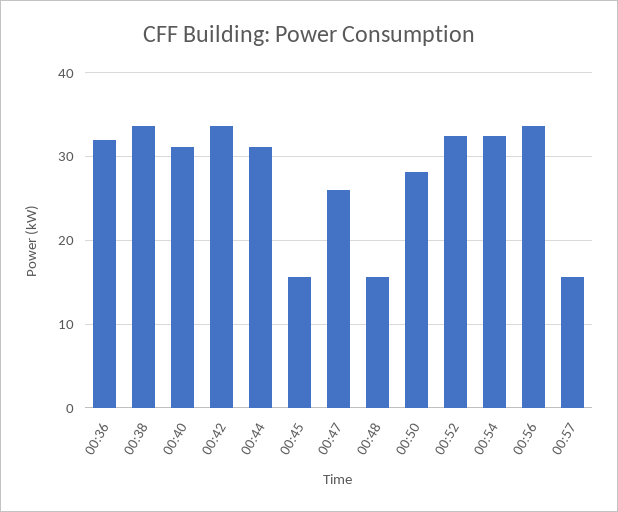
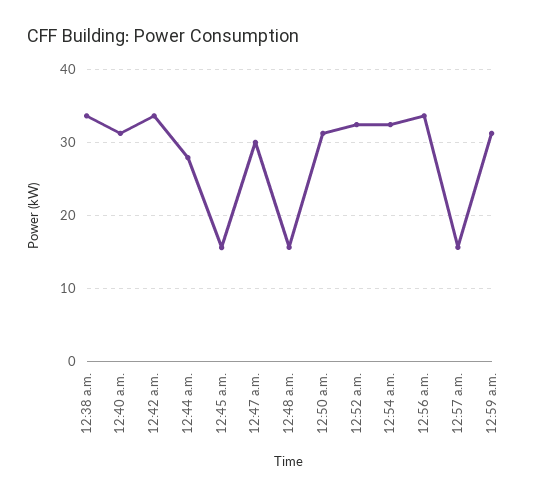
00:36: 32 -> none
00:44: 31 -> 28
00:47: 26 -> 30
00:50: 28 -> 31
12:59 a.m.: none -> 31

